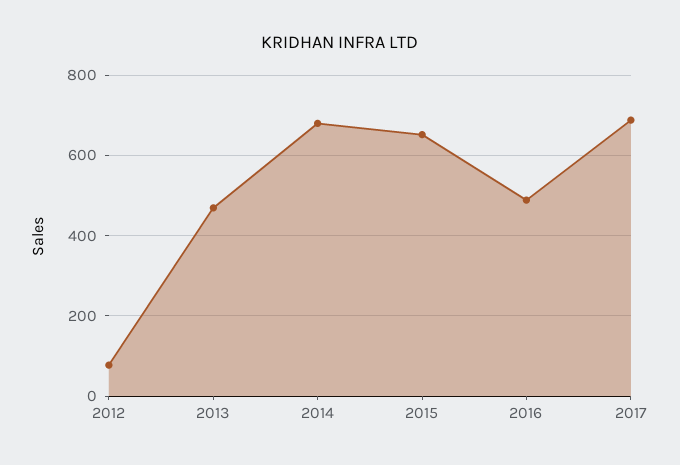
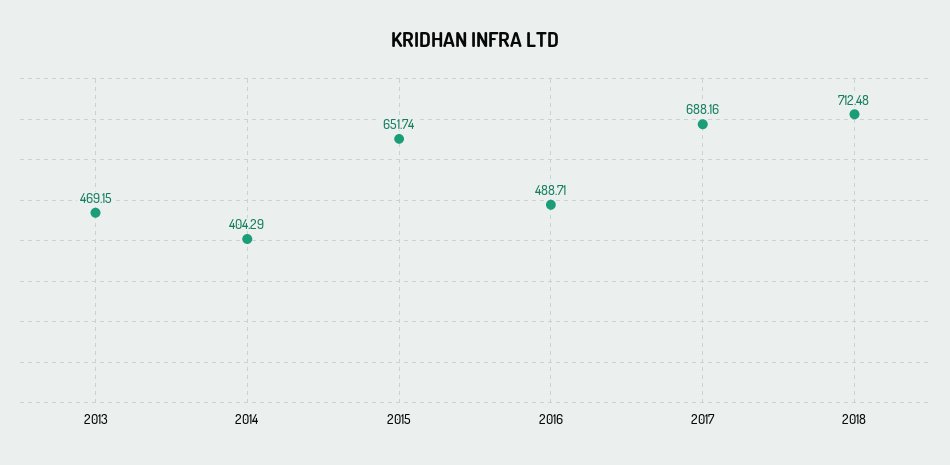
2012: 80 -> none
2014: 680 -> 404.29
2018: none -> 712.48

